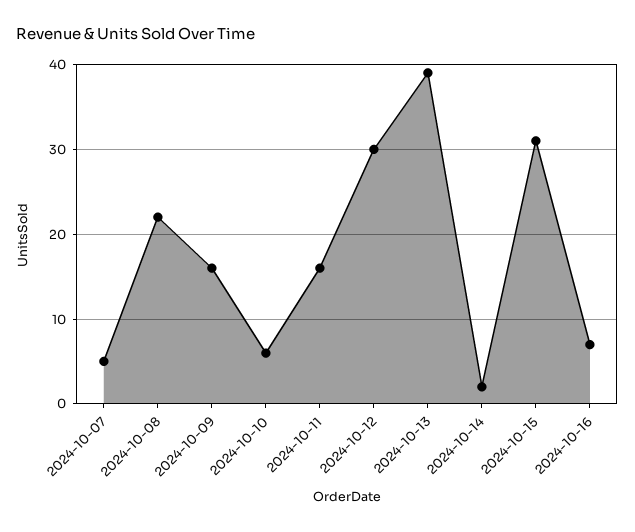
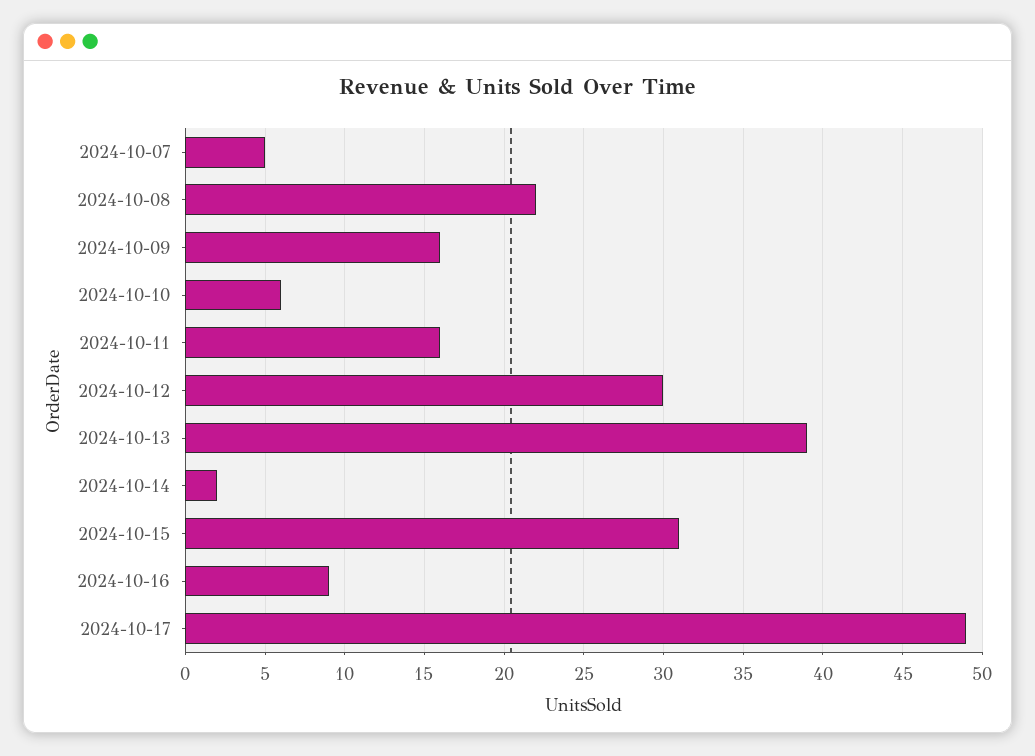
2024-10-16: 7 -> 9
2024-10-17: none -> 49

